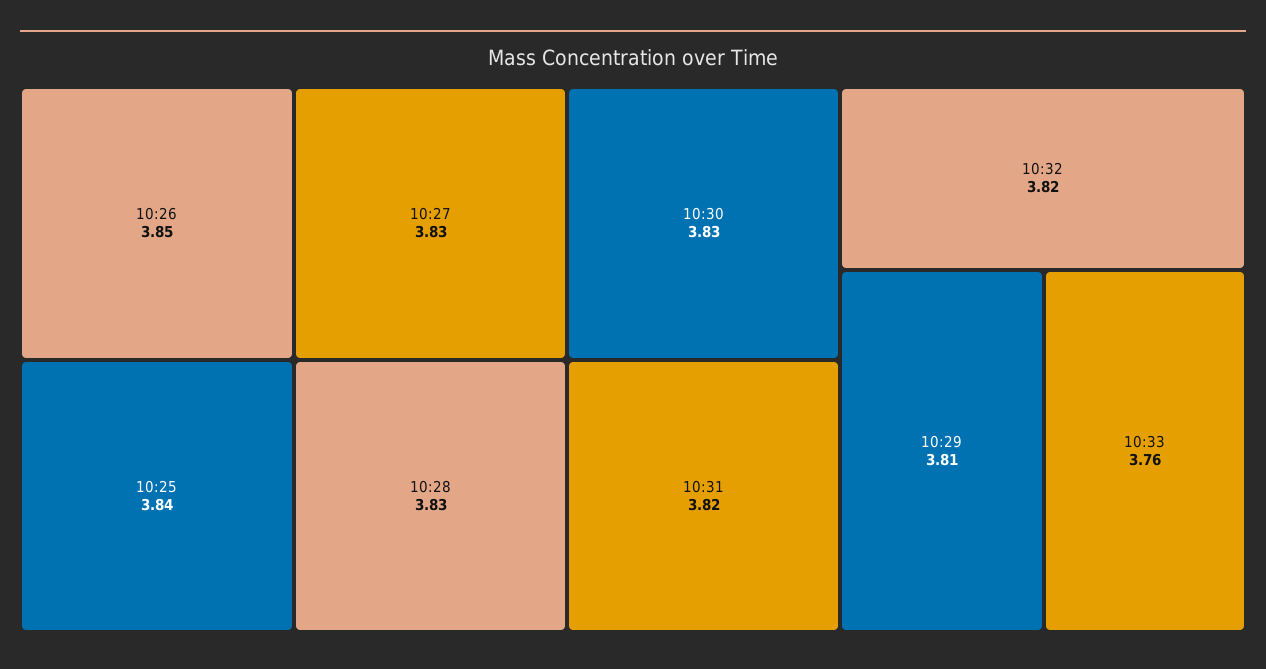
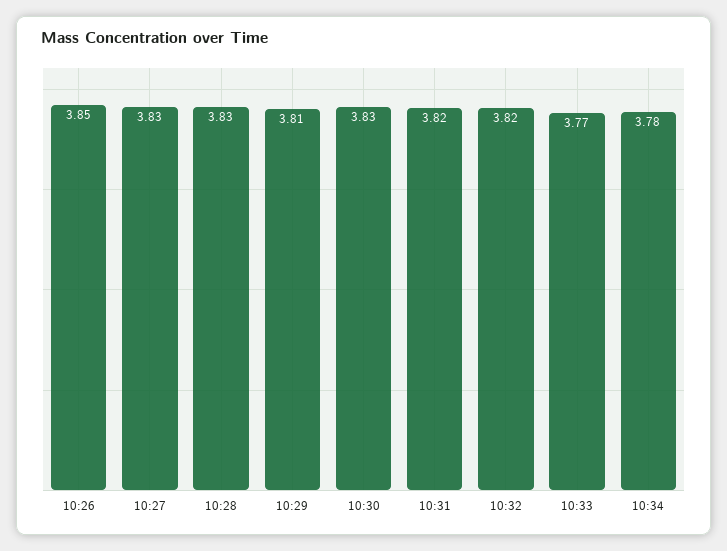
10:25: 3.84 -> none
10:33: 3.76 -> 3.77
10:34: none -> 3.78

